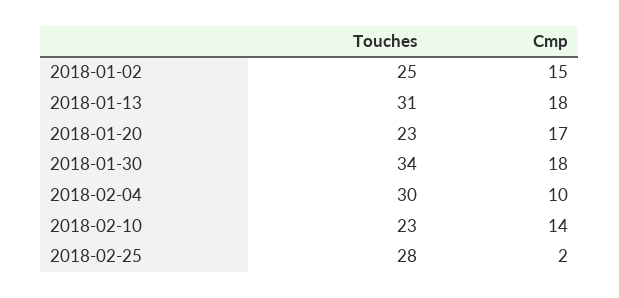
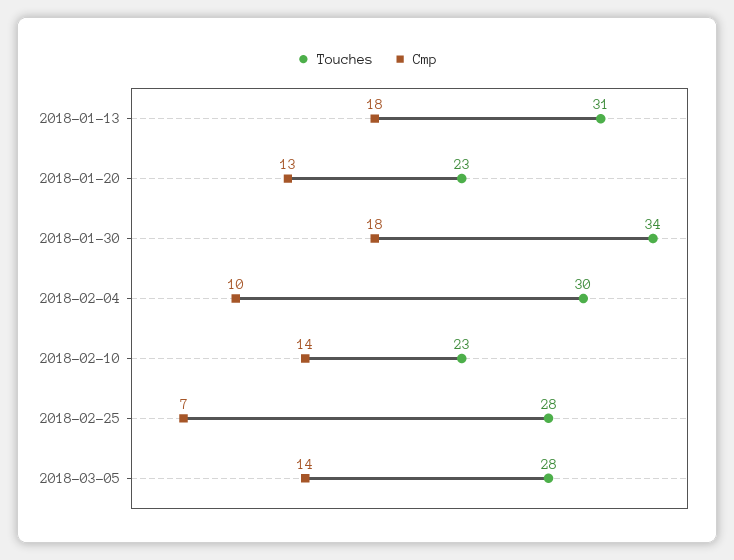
Touches, 2018-01-02: 25 -> none
Cmp, 2018-01-02: 15 -> none
Cmp, 2018-01-20: 17 -> 13
Cmp, 2018-02-25: 2 -> 7
Touches, 2018-03-05: none -> 28
Cmp, 2018-03-05: none -> 14

